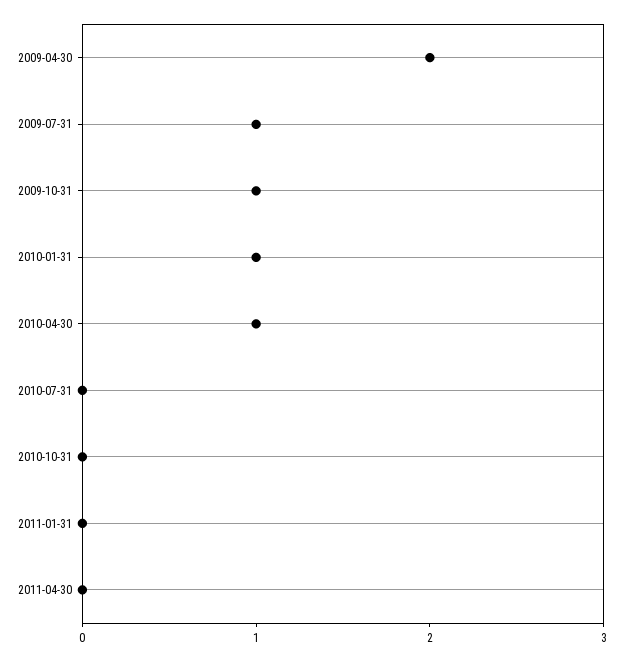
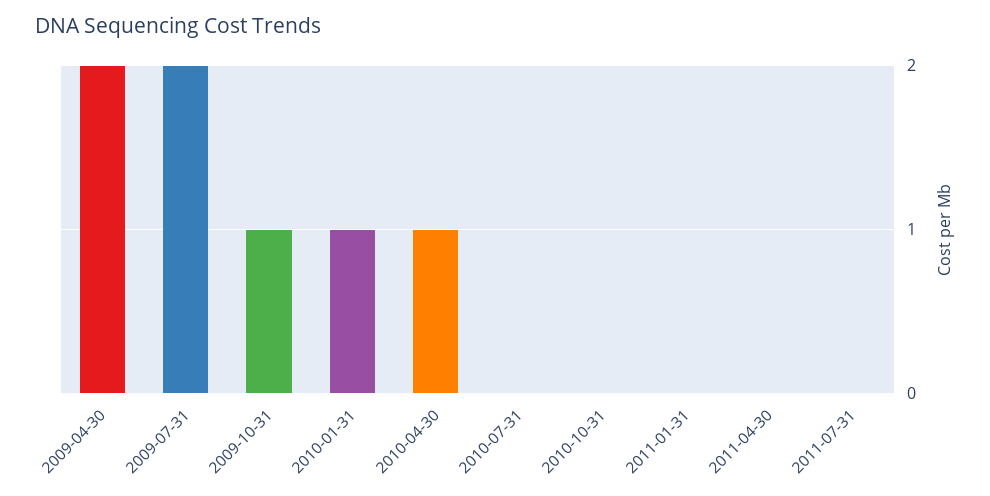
2009-07-31: 1 -> 2
2011-07-31: none -> 0

